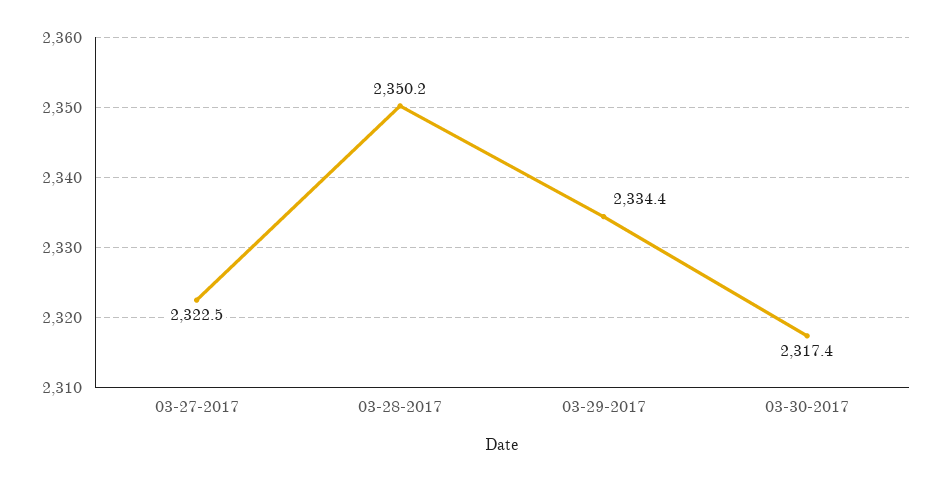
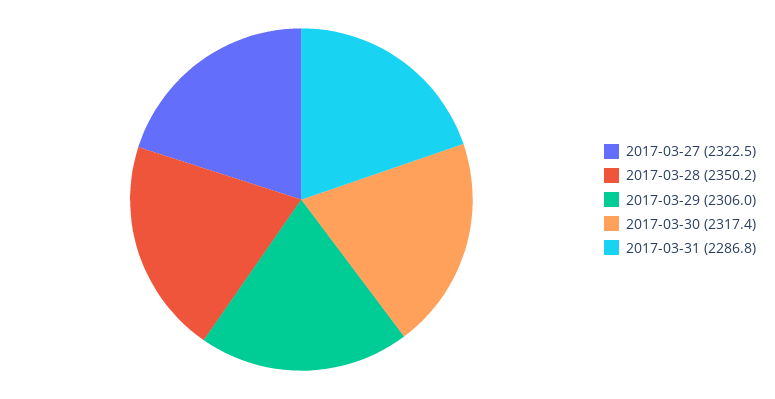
03-29-2017: 2334.4 -> 2306
2017-03-31: none -> 2286.8

